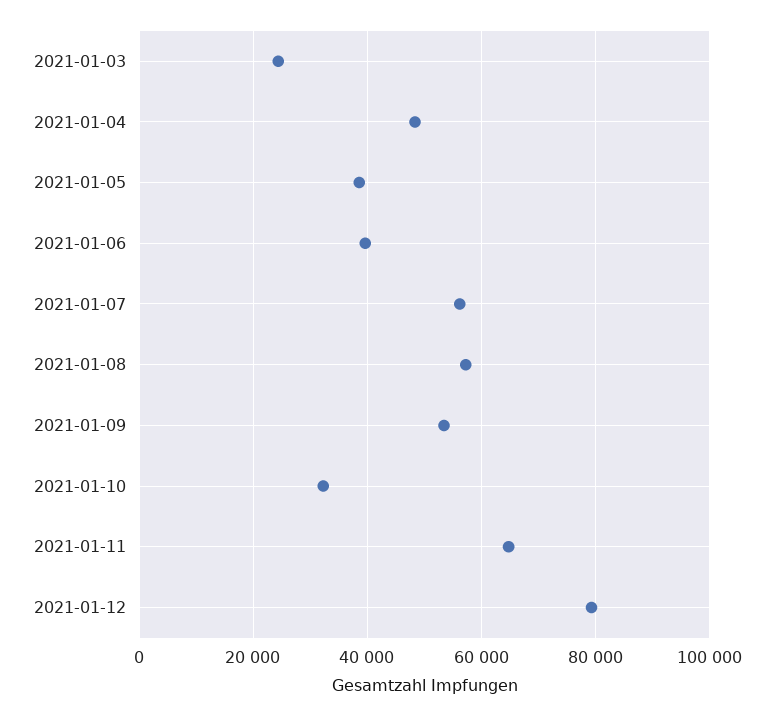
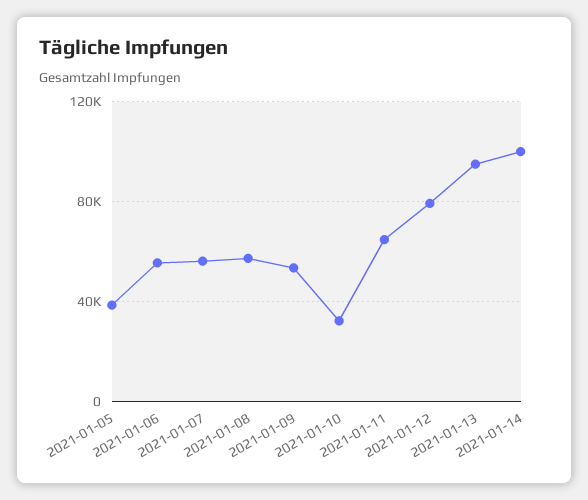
2021-01-03: 24000 -> none
2021-01-04: 48000 -> none
2021-01-06: 40000 -> 55000
2021-01-13: none -> 95000
2021-01-14: none -> 100000

